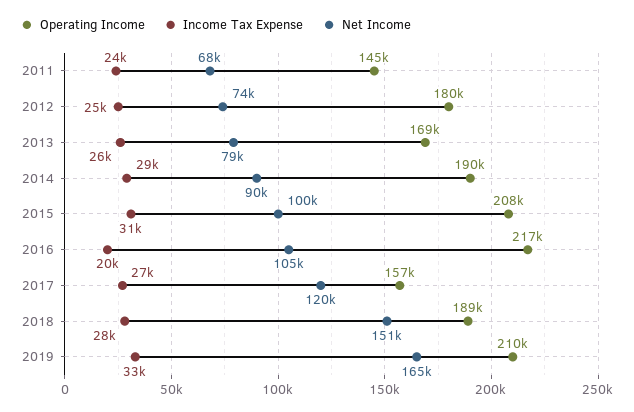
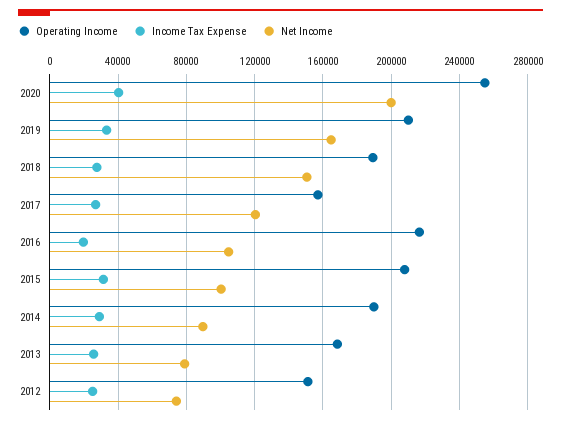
Operating Income, 2011: 145000 -> none
Income Tax Expense, 2011: 24000 -> none
Net Income, 2011: 68000 -> none
Operating Income, 2012: 180000 -> 150000
Operating Income, 2020: none -> 255000
Income Tax Expense, 2020: none -> 40000
Net Income, 2020: none -> 200000

